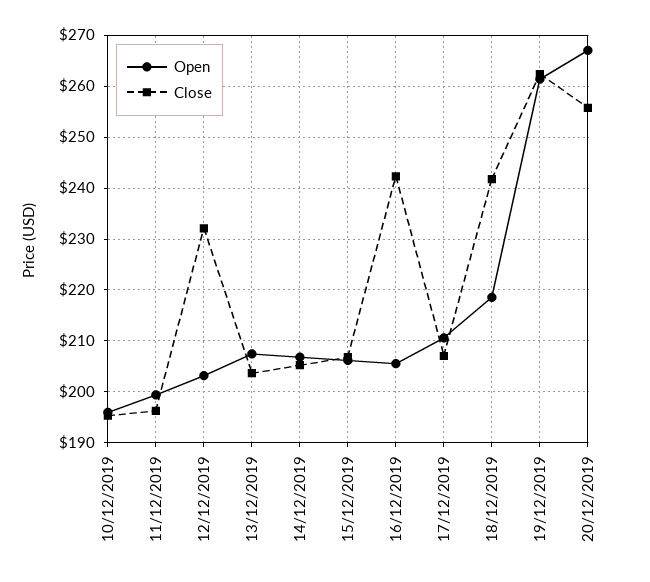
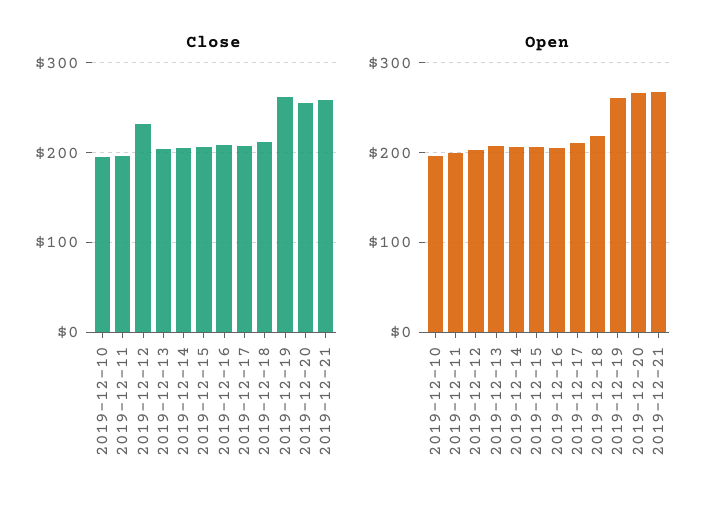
Close, 16/12/2019: 242 -> 210
Close, 18/12/2019: 242 -> 210
Close, 2019-12-21: none -> 260
Open, 2019-12-21: none -> 270

